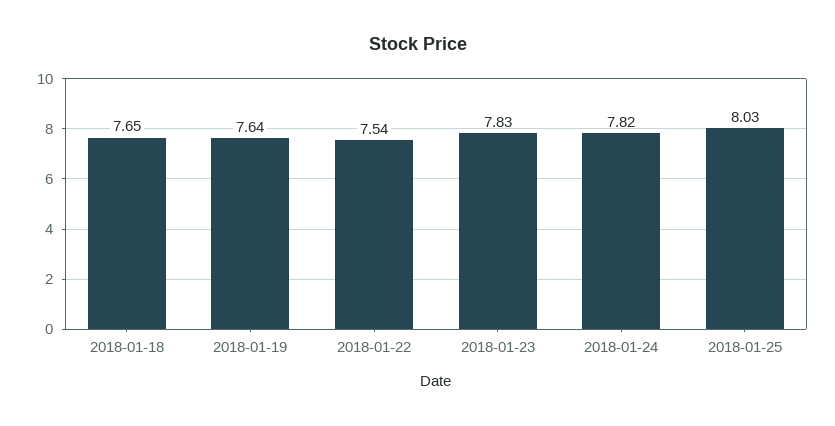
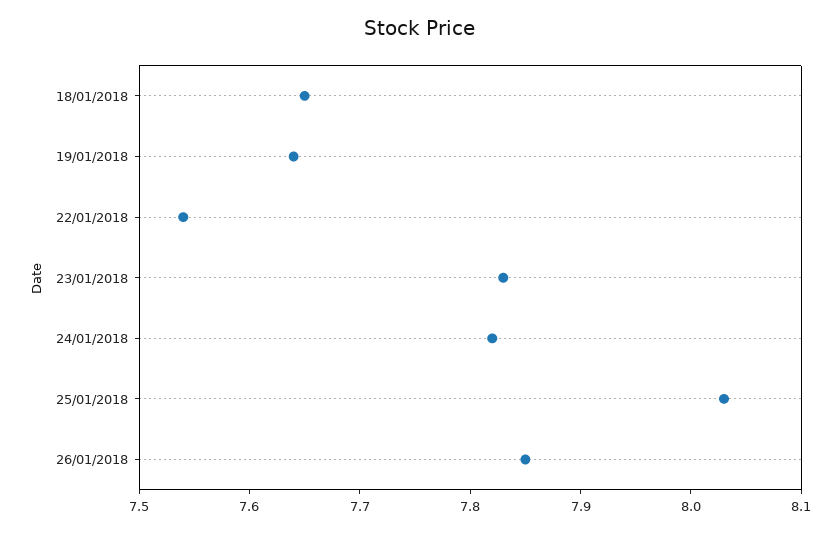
26/01/2018: none -> 7.85

